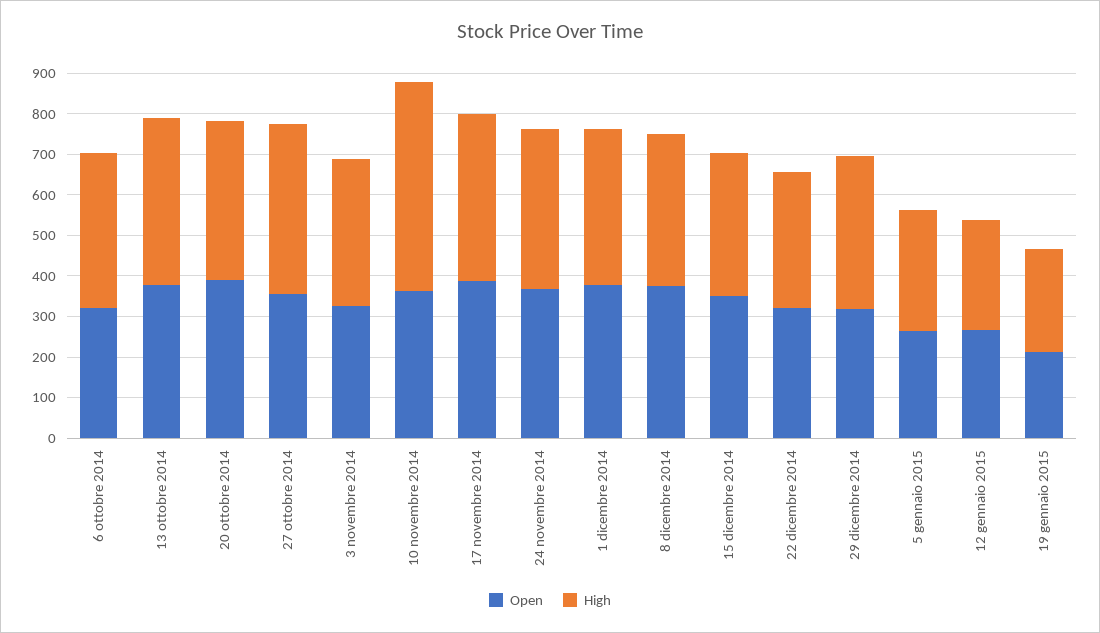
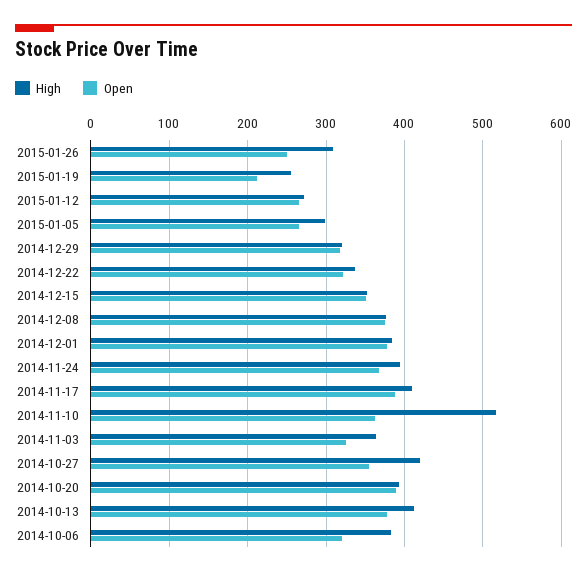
High, 29 dicembre 2014: 380 -> 320
High, 2015-01-26: none -> 310
Open, 2015-01-26: none -> 250

